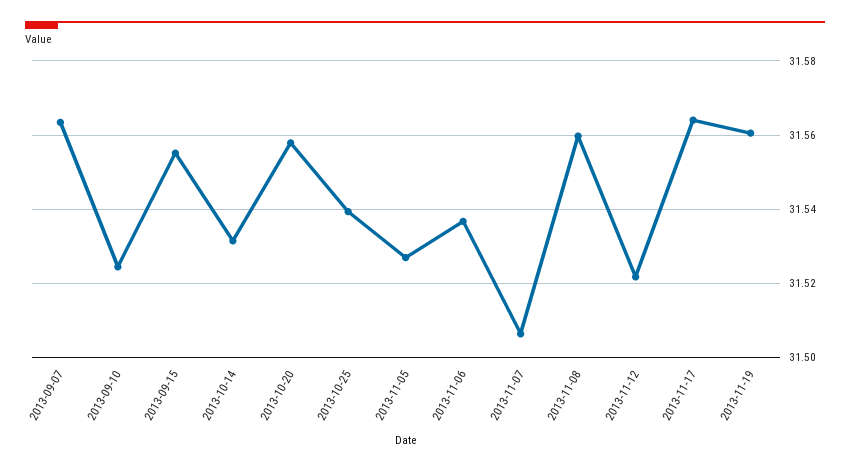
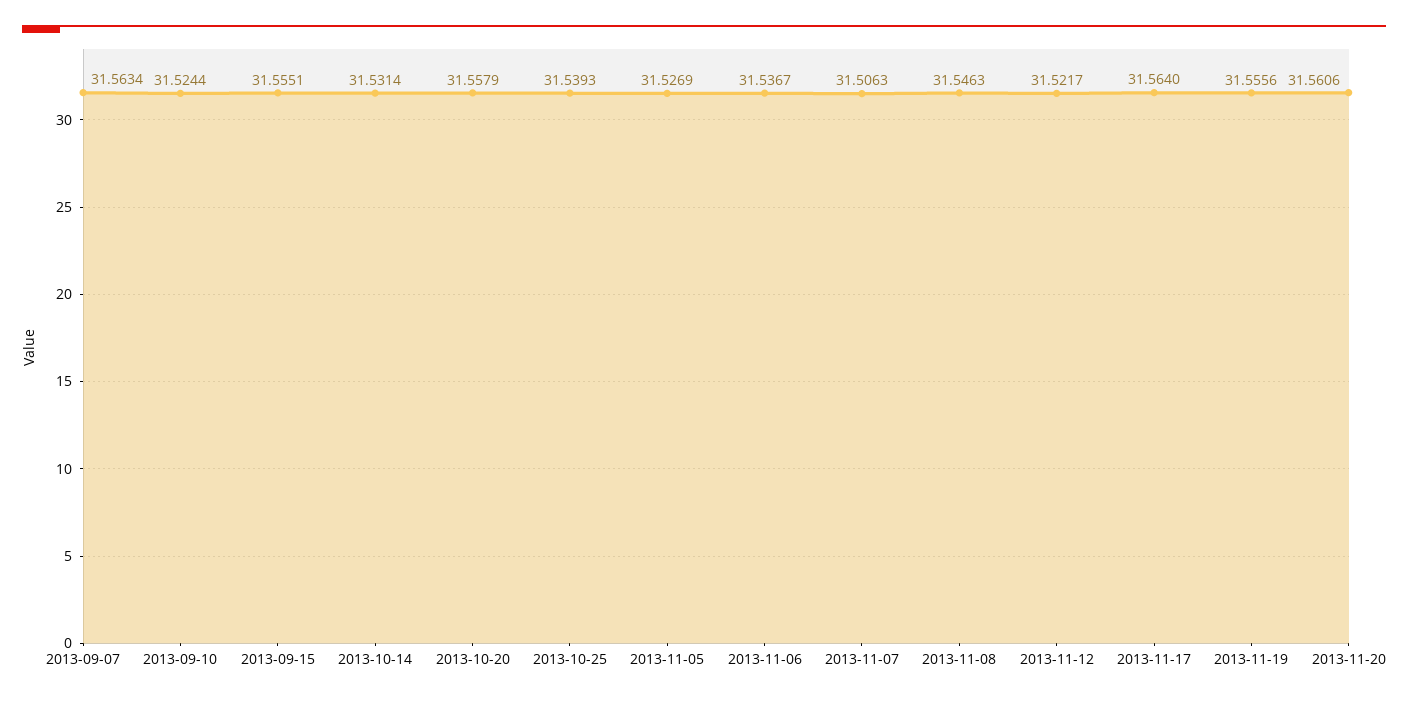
2013-11-08: 31.56 -> 31.5463
2013-11-19: 31.56 -> 31.5556
2013-11-20: none -> 31.5606

